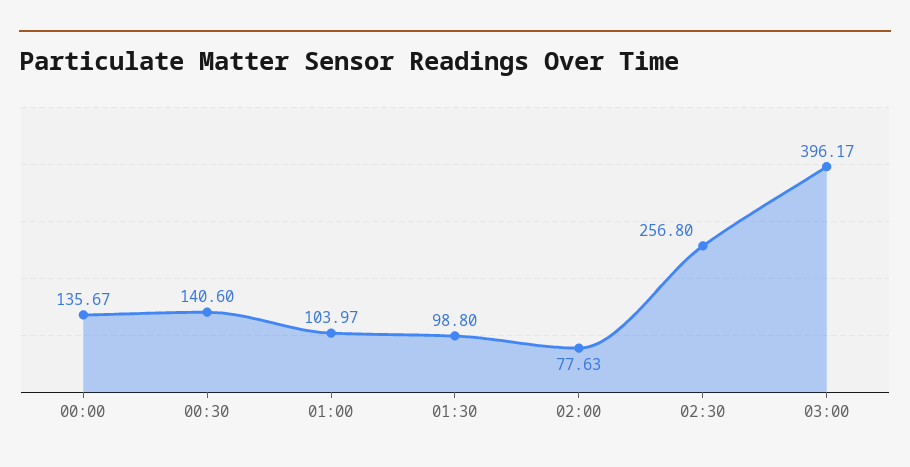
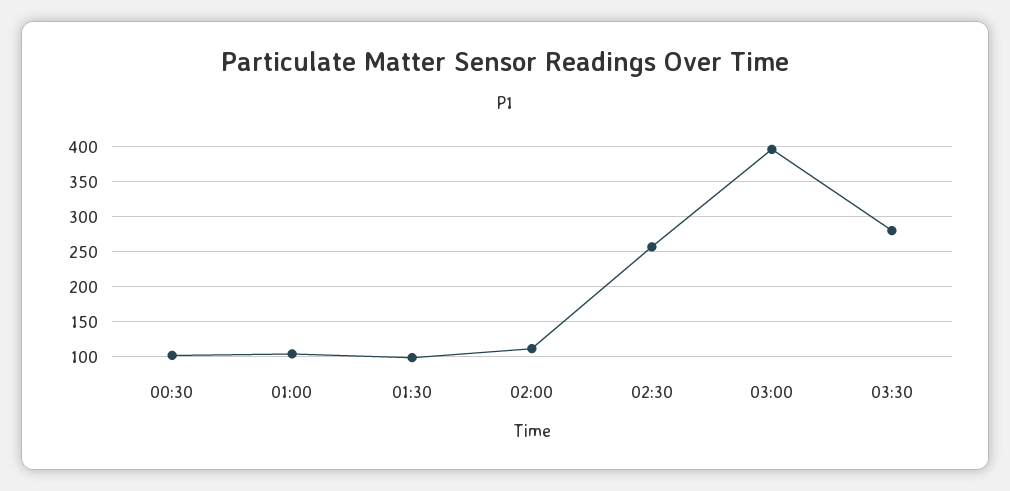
00:00: 135.67 -> none
00:30: 140.6 -> 100
02:00: 77.63 -> 110
03:30: none -> 280

